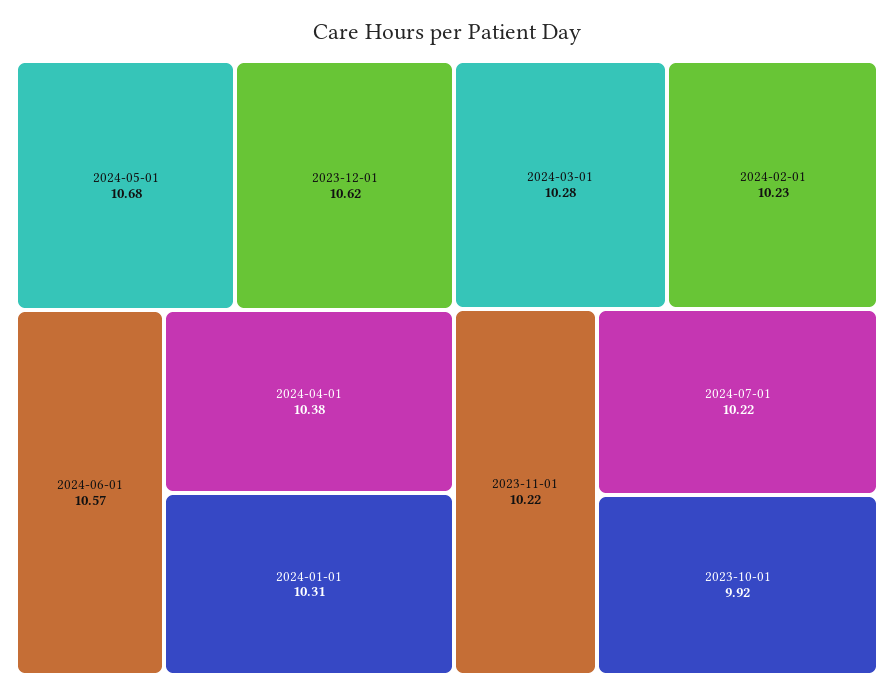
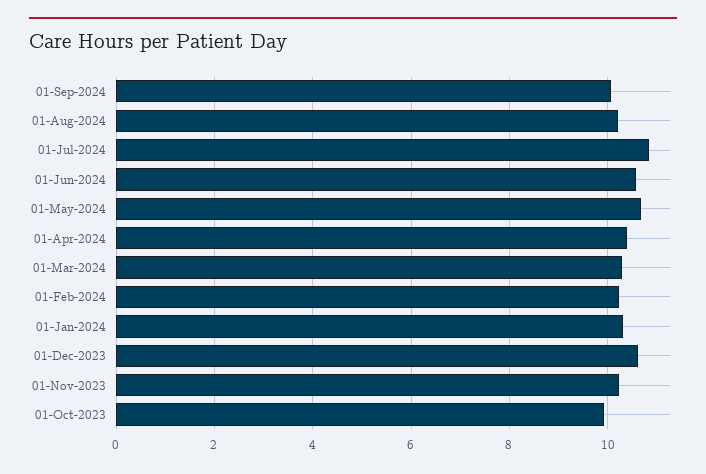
2024-07-01: 10.22 -> 10.8
01-Sep-2024: none -> 10
01-Aug-2024: none -> 10.2

